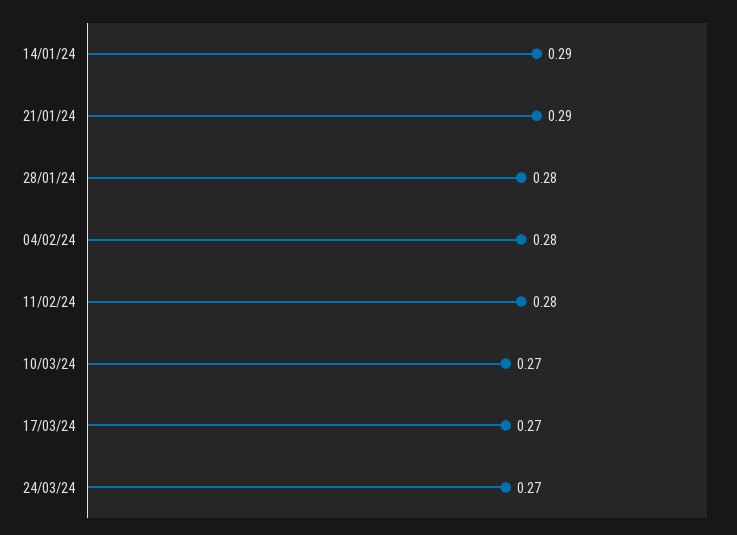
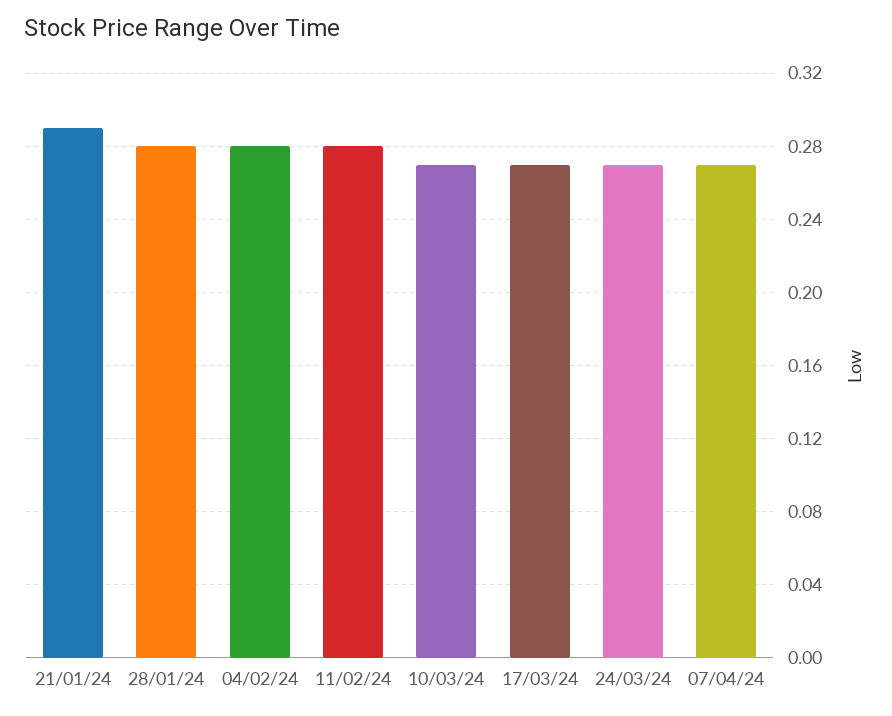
14/01/24: 0.29 -> none
07/04/24: none -> 0.27

